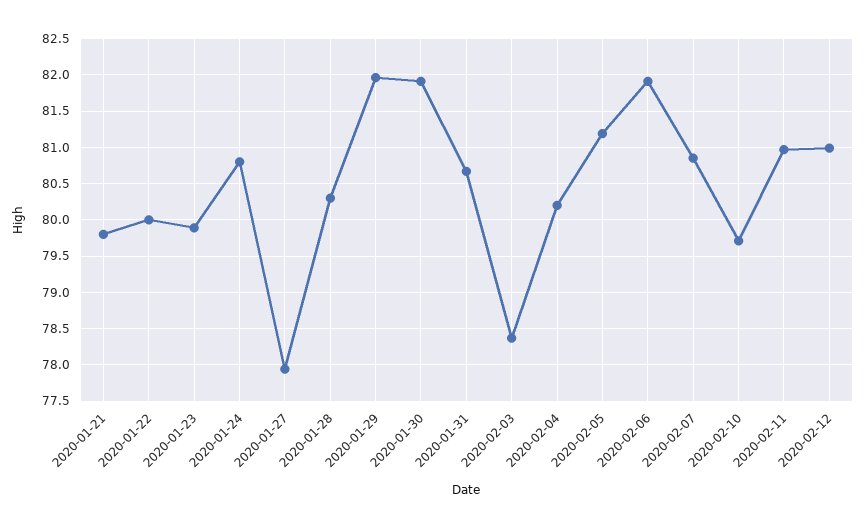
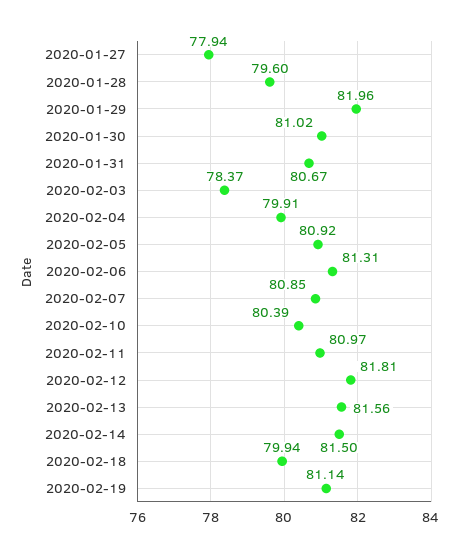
2020-01-21: 79.8 -> none
2020-01-22: 80 -> none
2020-01-23: 79.9 -> none
2020-01-24: 80.8 -> none
2020-01-28: 80.3 -> 79.6
2020-01-30: 81.9 -> 81.02
2020-02-04: 80.2 -> 79.91
2020-02-05: 81.2 -> 80.92
2020-02-06: 81.9 -> 81.31
2020-02-10: 79.7 -> 80.39
2020-02-12: 81 -> 81.81
2020-02-13: none -> 81.56
2020-02-14: none -> 81.5
2020-02-18: none -> 79.94
2020-02-19: none -> 81.14

